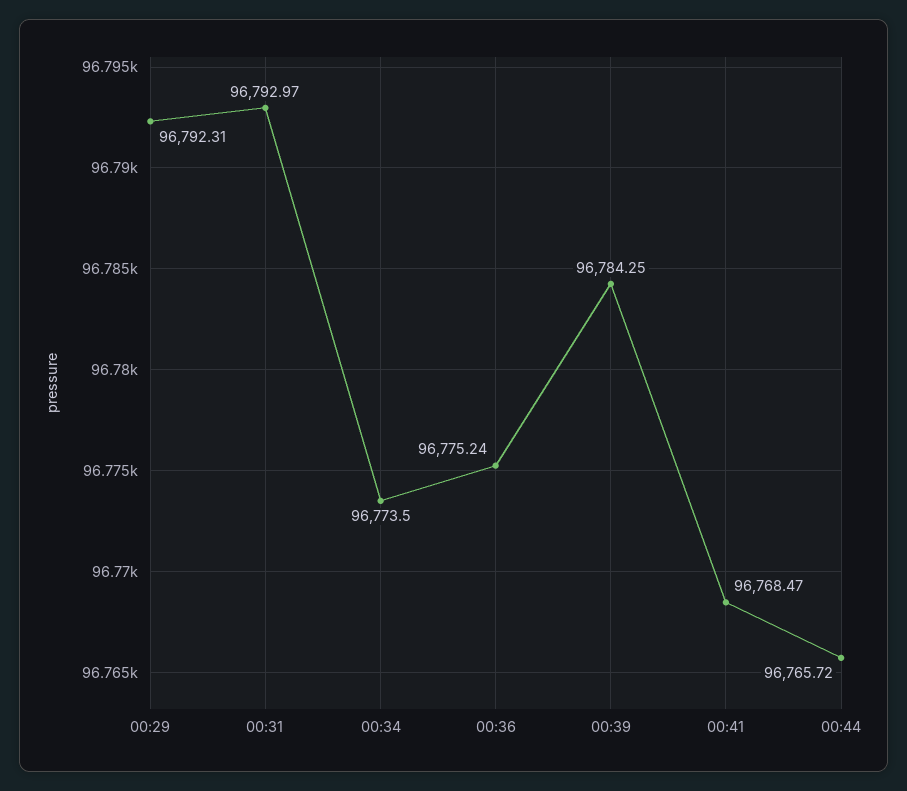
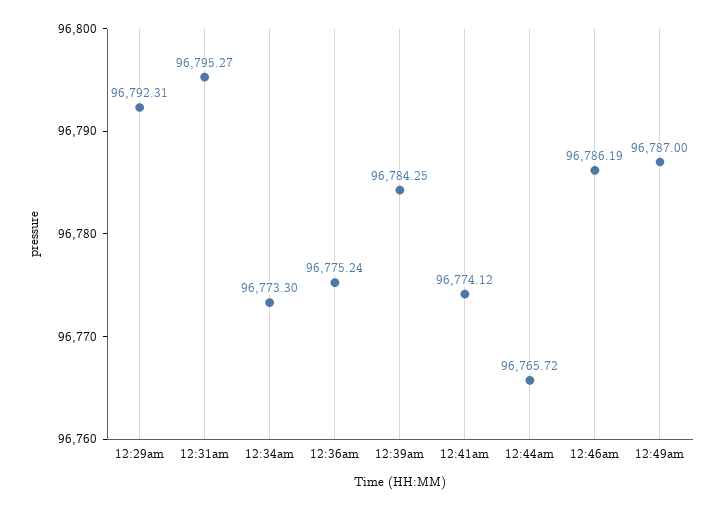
00:31: 96792.97 -> 96795.27
00:34: 96773.5 -> 96773.3
00:41: 96768.47 -> 96774.12
12:46am: none -> 96786.19
12:49am: none -> 96787

